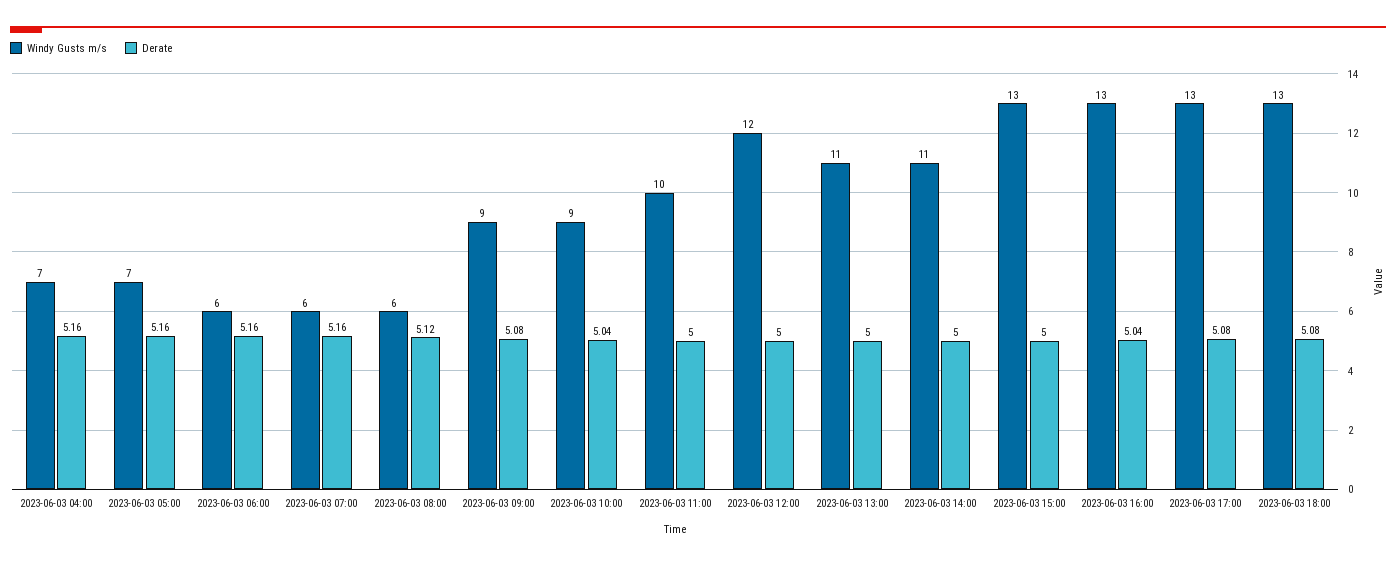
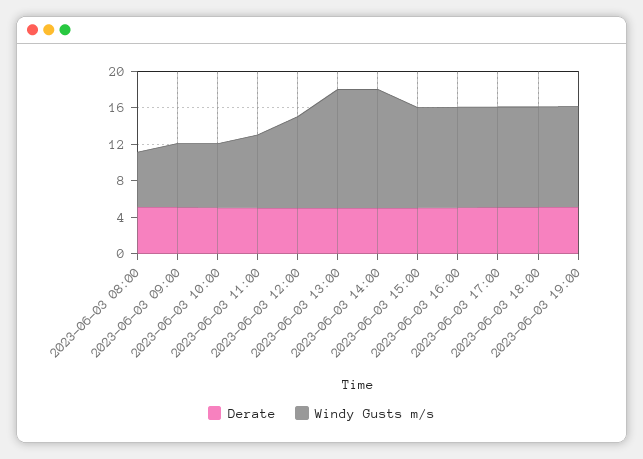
Windy Gusts m/s, 2023-06-03 04:00: 7 -> none
Derate, 2023-06-03 04:00: 5.16 -> none
Windy Gusts m/s, 2023-06-03 05:00: 7 -> none
Derate, 2023-06-03 05:00: 5.16 -> none
Windy Gusts m/s, 2023-06-03 06:00: 6 -> none
Derate, 2023-06-03 06:00: 5.16 -> none
Windy Gusts m/s, 2023-06-03 07:00: 6 -> none
Derate, 2023-06-03 07:00: 5.16 -> none
Windy Gusts m/s, 2023-06-03 09:00: 9 -> 7
Windy Gusts m/s, 2023-06-03 10:00: 9 -> 7
Windy Gusts m/s, 2023-06-03 11:00: 10 -> 8
Windy Gusts m/s, 2023-06-03 12:00: 12 -> 10
Windy Gusts m/s, 2023-06-03 13:00: 11 -> 13
Windy Gusts m/s, 2023-06-03 14:00: 11 -> 13
Windy Gusts m/s, 2023-06-03 15:00: 13 -> 11
Windy Gusts m/s, 2023-06-03 16:00: 13 -> 11
Windy Gusts m/s, 2023-06-03 17:00: 13 -> 11
Windy Gusts m/s, 2023-06-03 18:00: 13 -> 11
Derate, 2023-06-03 19:00: none -> 5
Windy Gusts m/s, 2023-06-03 19:00: none -> 11

